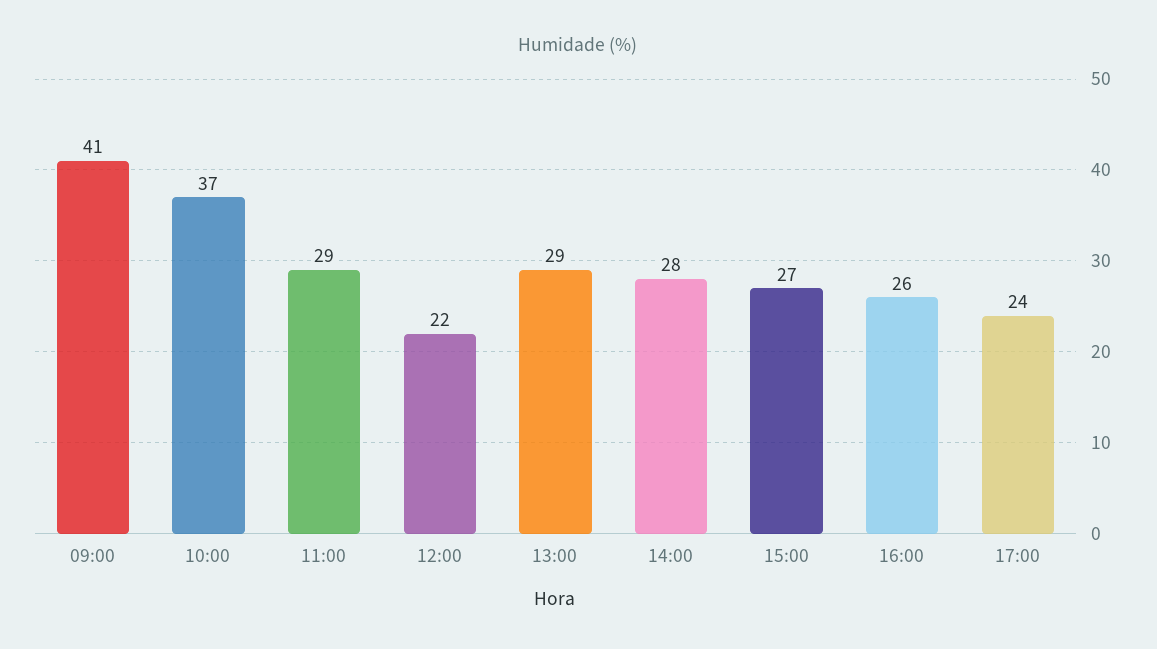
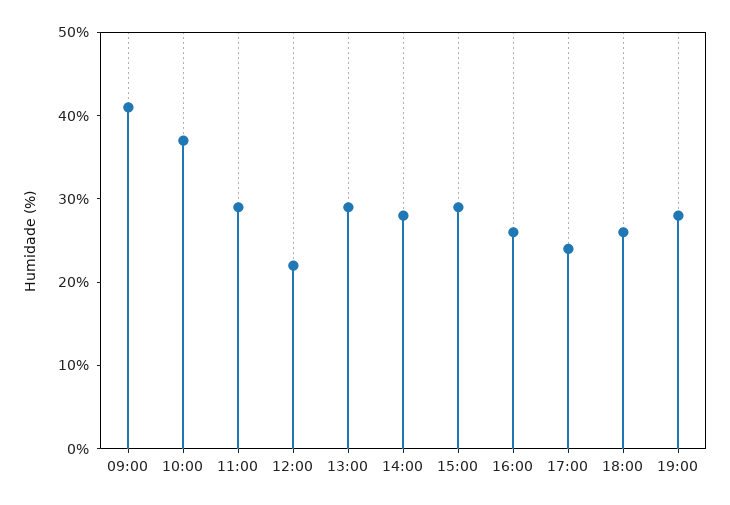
15:00: 27 -> 29
18:00: none -> 26
19:00: none -> 28

